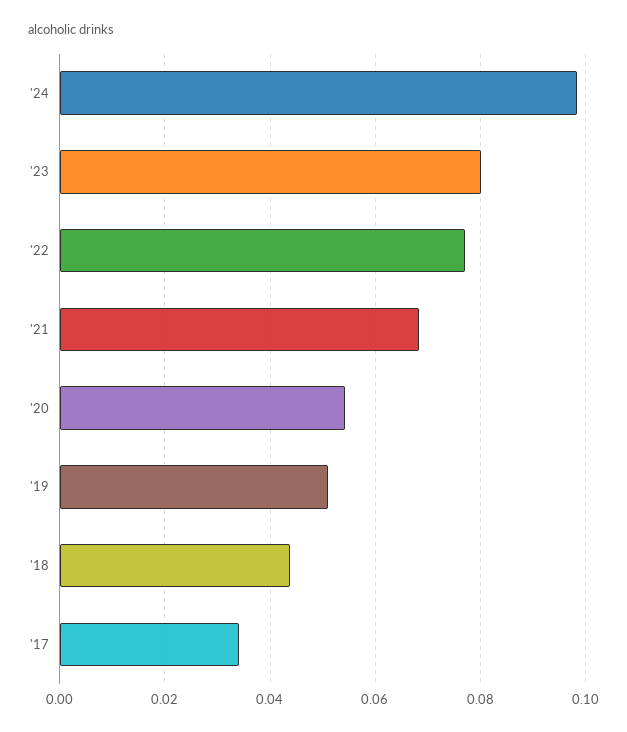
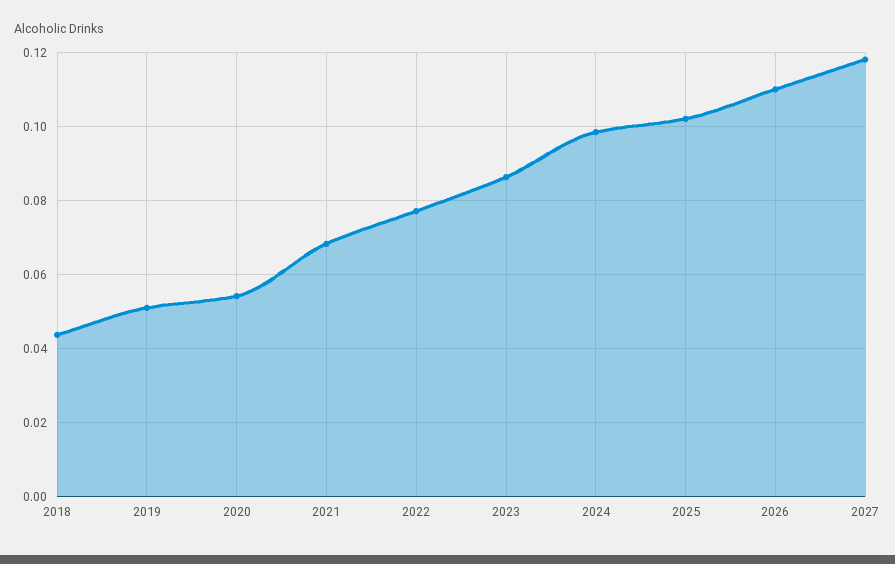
'23: 0.08 -> 0.086
'17: 0.034 -> none
2025: none -> 0.102
2026: none -> 0.11
2027: none -> 0.118

